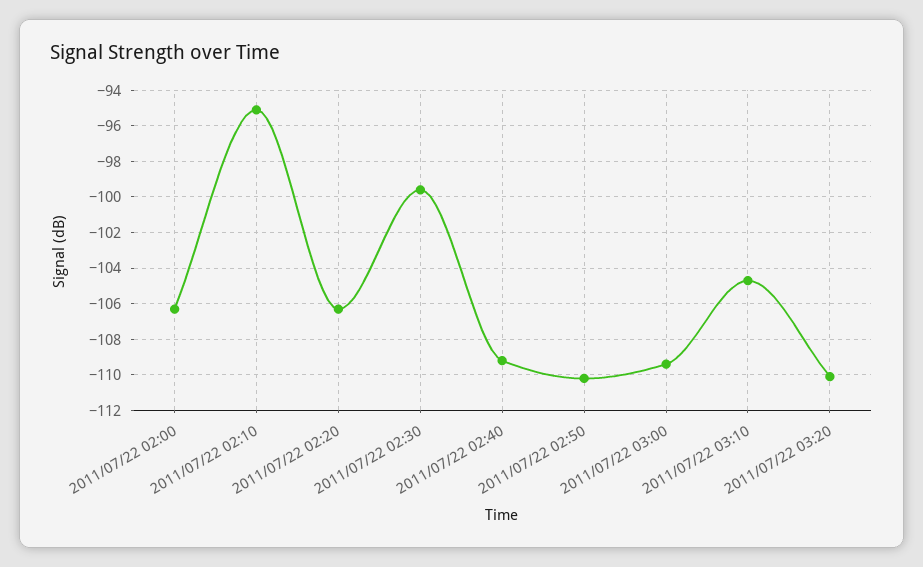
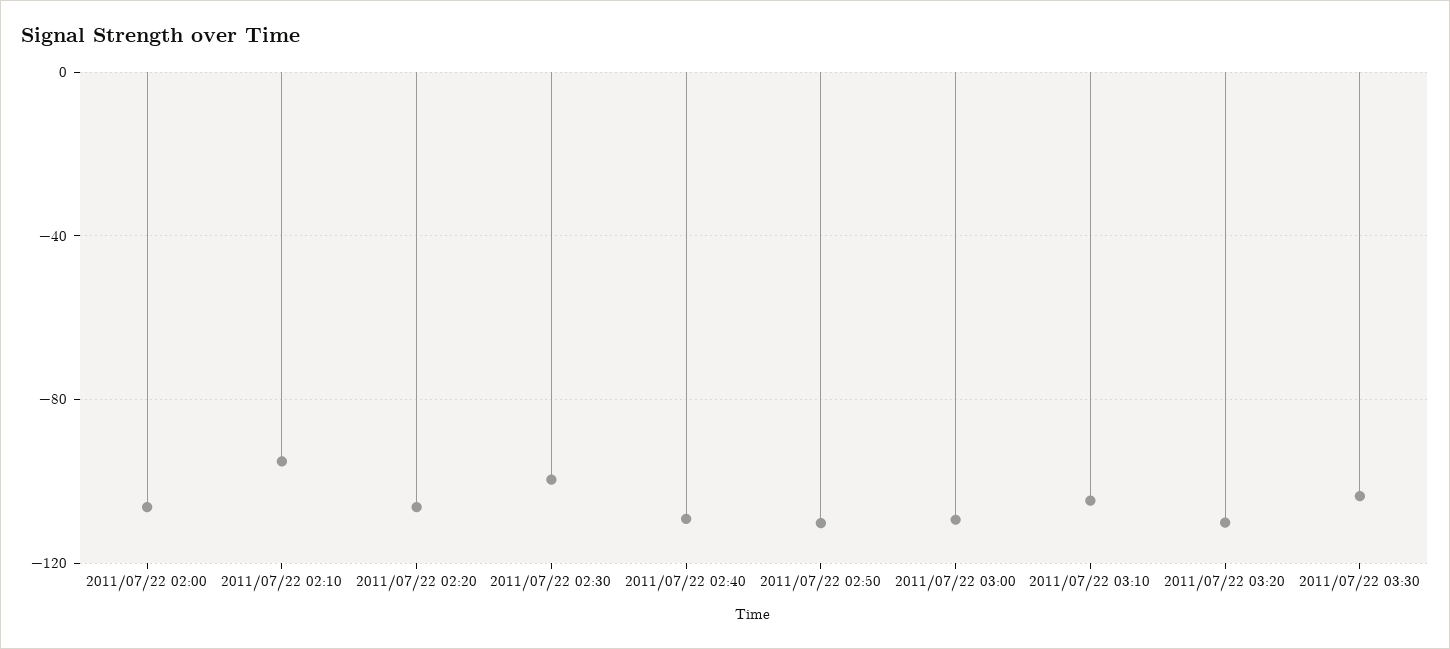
2011/07/22 03:30: none -> -105

